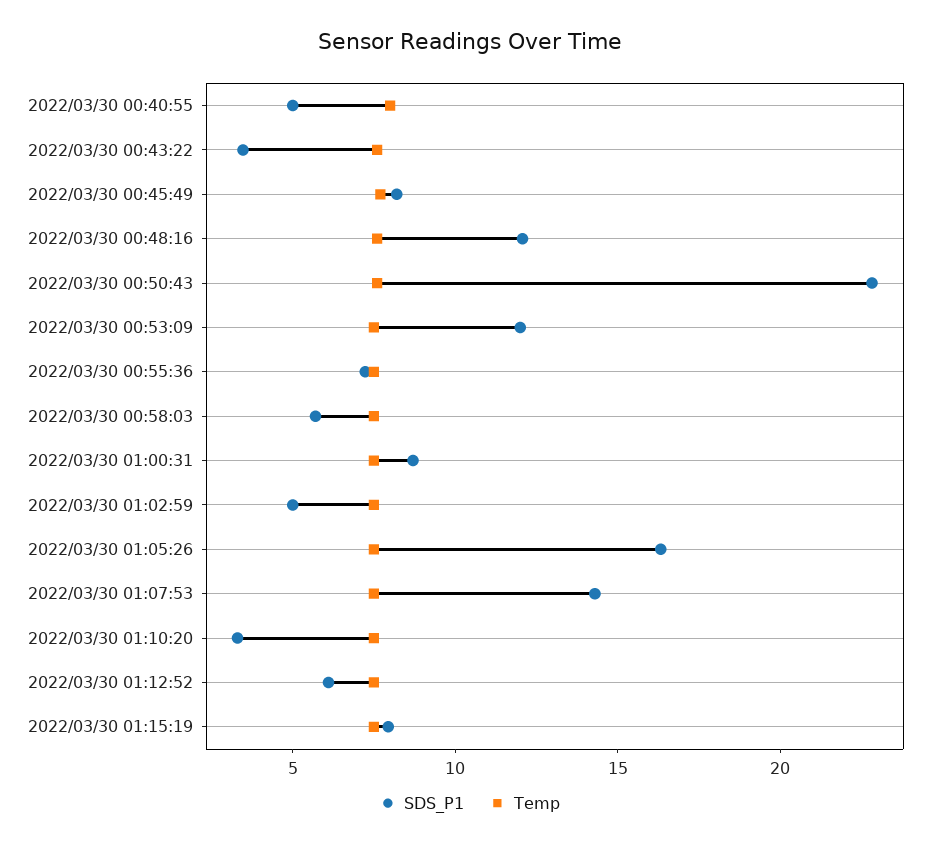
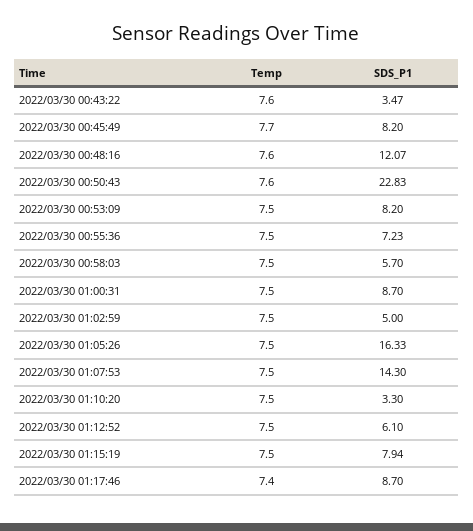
SDS_P1, 2022/03/30 00:40:55: 5 -> none
Temp, 2022/03/30 00:40:55: 8 -> none
SDS_P1, 2022/03/30 00:53:09: 12 -> 8.2
Temp, 2022/03/30 01:17:46: none -> 7.4
SDS_P1, 2022/03/30 01:17:46: none -> 8.7

